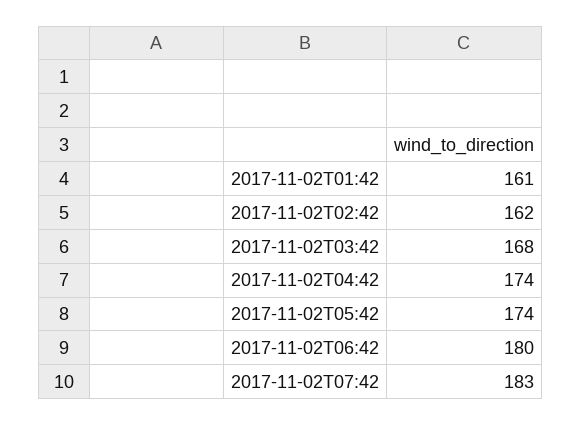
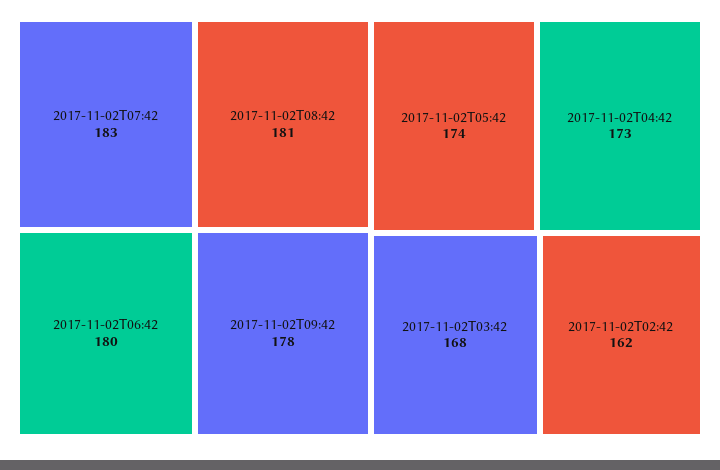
2017-11-02T01:42: 161 -> none
2017-11-02T04:42: 174 -> 173
2017-11-02T08:42: none -> 181
2017-11-02T09:42: none -> 178

